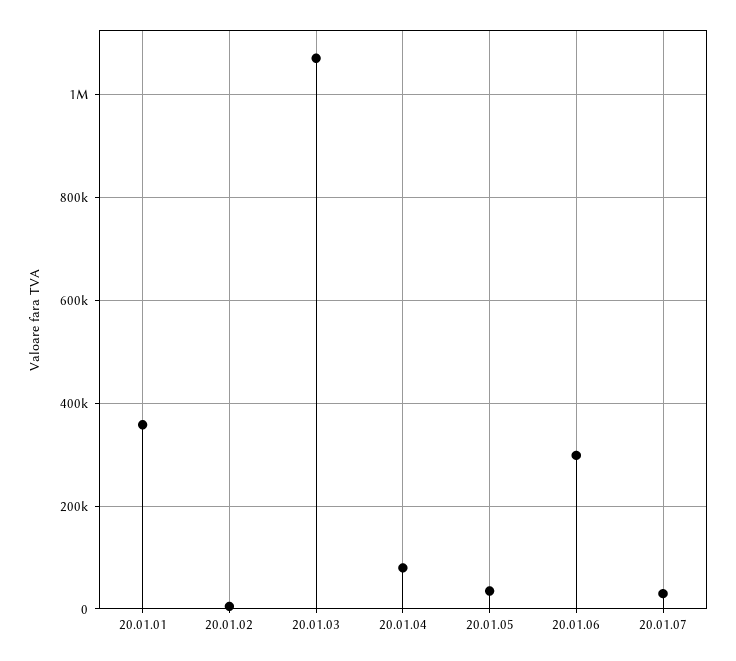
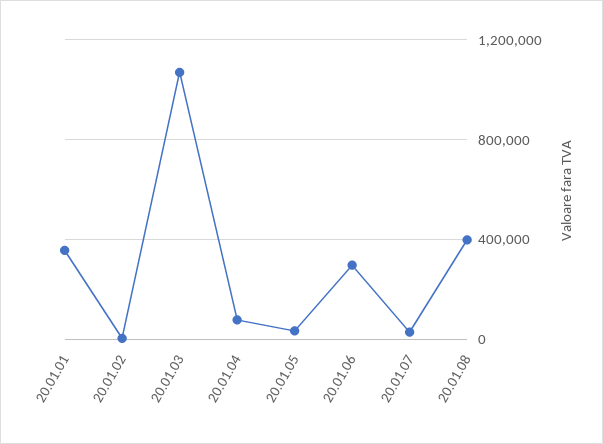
20.01.08: none -> 400000

